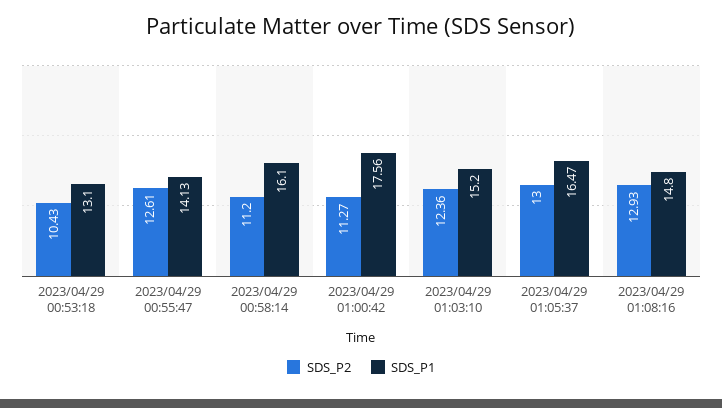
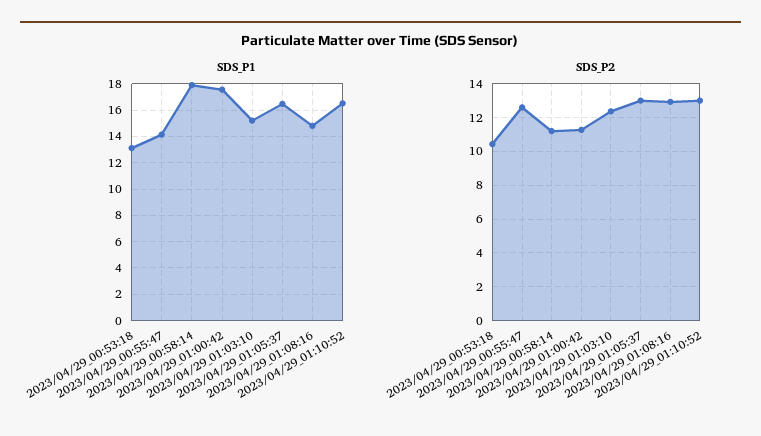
SDS_P1, 2023/04/29 00:58:14: 16.1 -> 18
SDS_P1, 2023/04/29_01:10:52: none -> 16.5
SDS_P2, 2023/04/29_01:10:52: none -> 13

